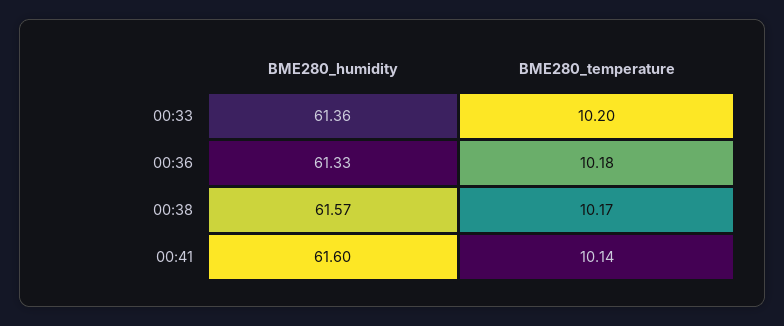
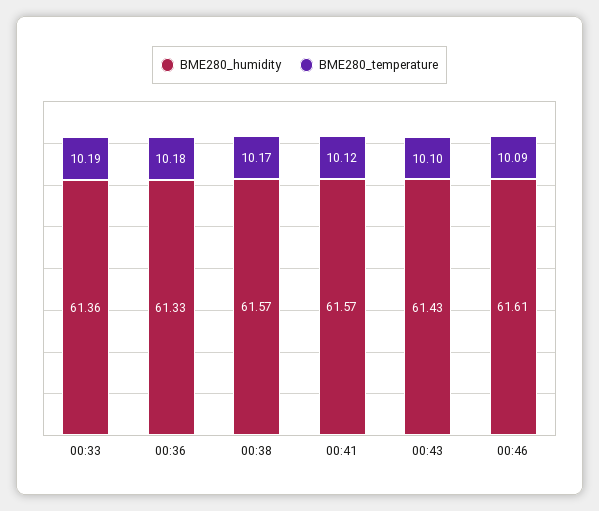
BME280_temperature, 00:33: 10.2 -> 10.19
BME280_humidity, 00:41: 61.6 -> 61.57
BME280_temperature, 00:41: 10.14 -> 10.12
BME280_humidity, 00:43: none -> 61.43
BME280_temperature, 00:43: none -> 10.1
BME280_humidity, 00:46: none -> 61.61
BME280_temperature, 00:46: none -> 10.09

